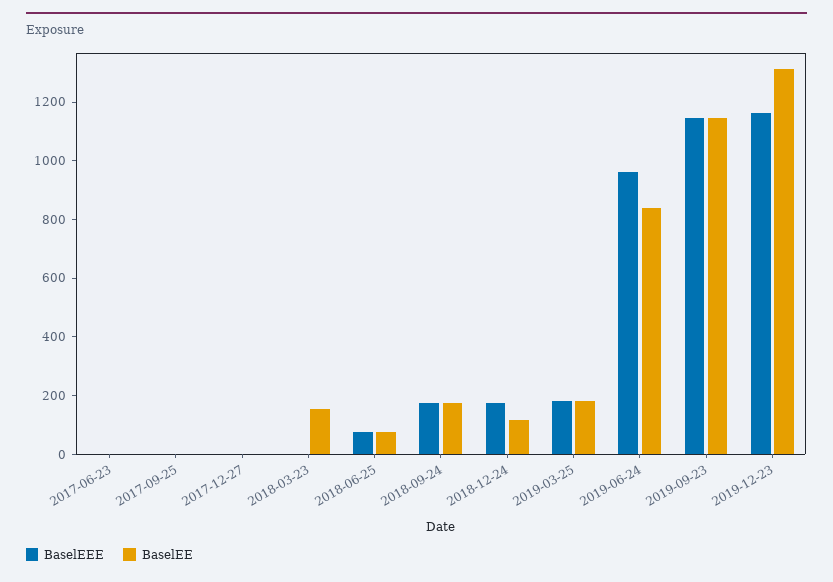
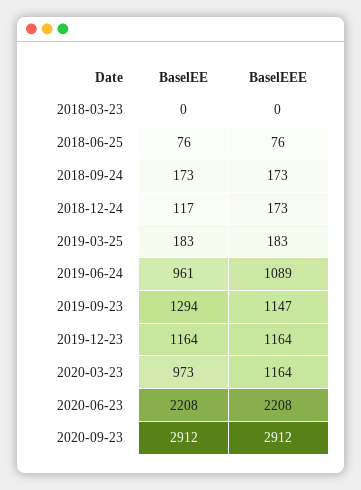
BaselEEE, 2017-06-23: 0 -> none
BaselEE, 2017-06-23: 0 -> none
BaselEEE, 2017-09-25: 0 -> none
BaselEE, 2017-09-25: 0 -> none
BaselEEE, 2017-12-27: 0 -> none
BaselEE, 2017-12-27: 0 -> none
BaselEE, 2018-03-23: 150 -> 0
BaselEEE, 2019-06-24: 950 -> 1089
BaselEE, 2019-06-24: 850 -> 961
BaselEE, 2019-09-23: 1150 -> 1294
BaselEE, 2019-12-23: 1300 -> 1164
BaselEE, 2020-03-23: none -> 973
BaselEEE, 2020-03-23: none -> 1164
BaselEE, 2020-06-23: none -> 2208
BaselEEE, 2020-06-23: none -> 2208
BaselEE, 2020-09-23: none -> 2912
BaselEEE, 2020-09-23: none -> 2912

